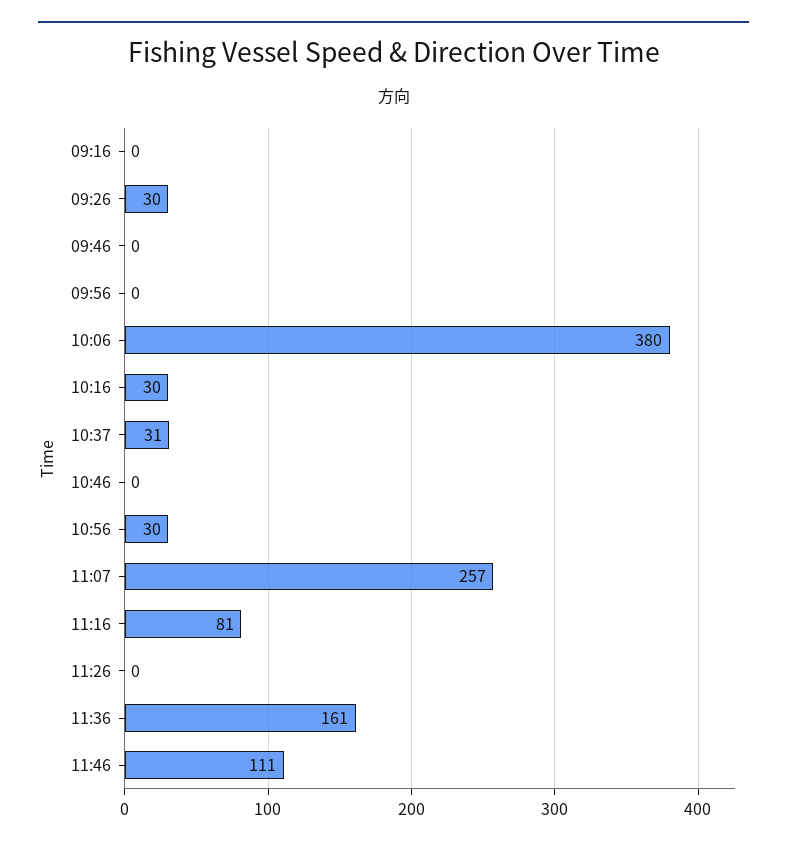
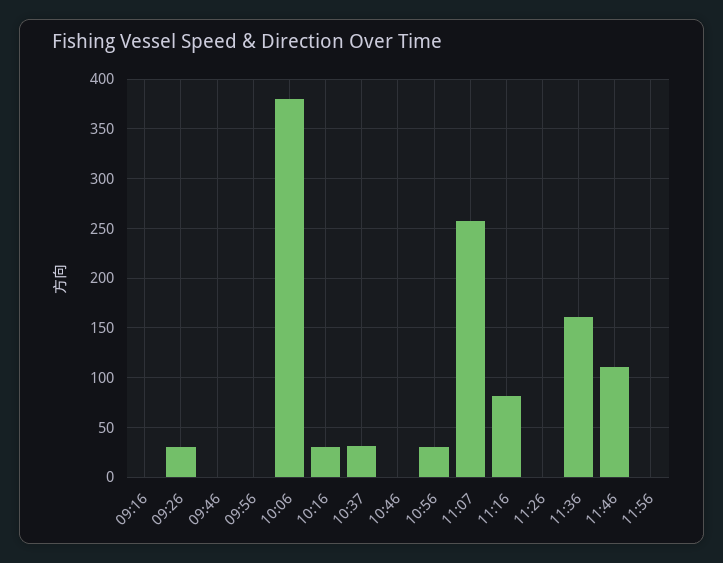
11:56: none -> 0

